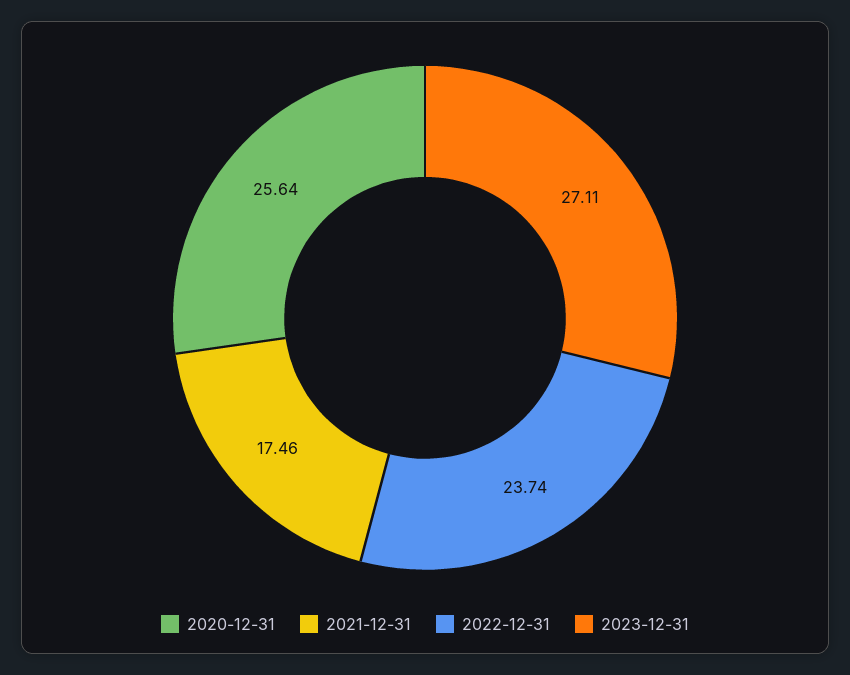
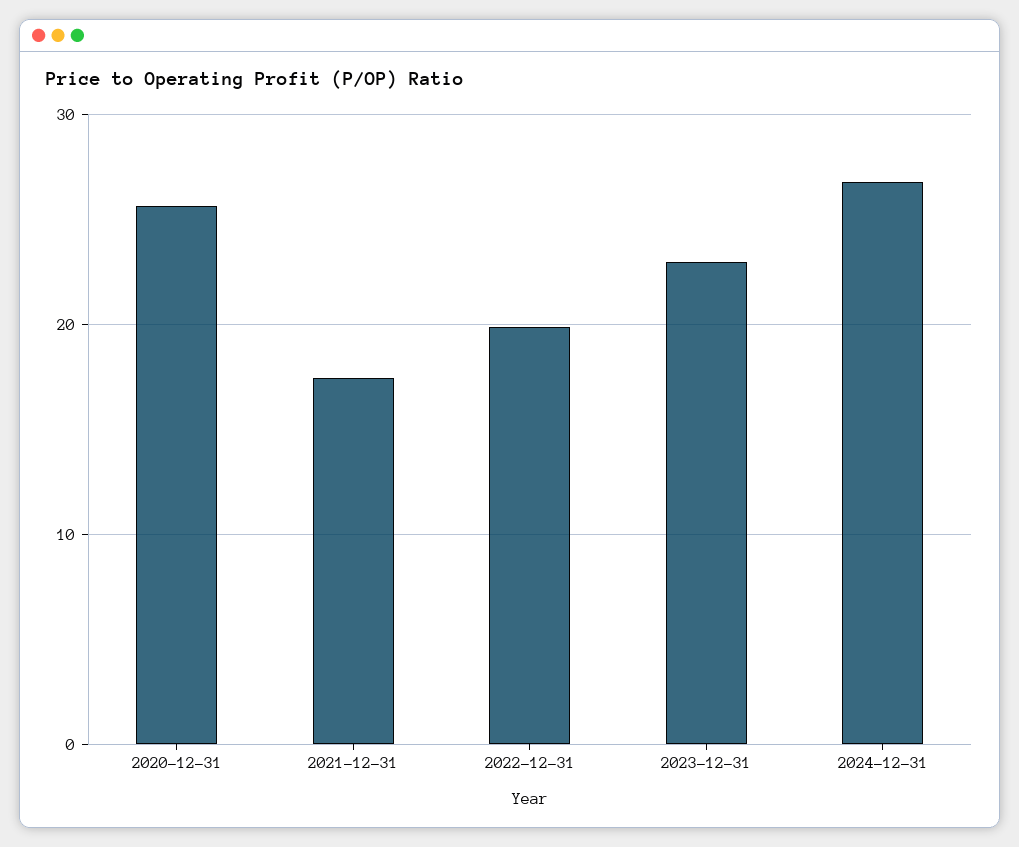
2022-12-31: 23.74 -> 20
2023-12-31: 27.11 -> 23
2024-12-31: none -> 27

